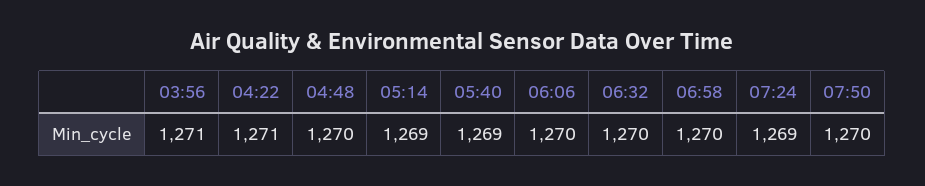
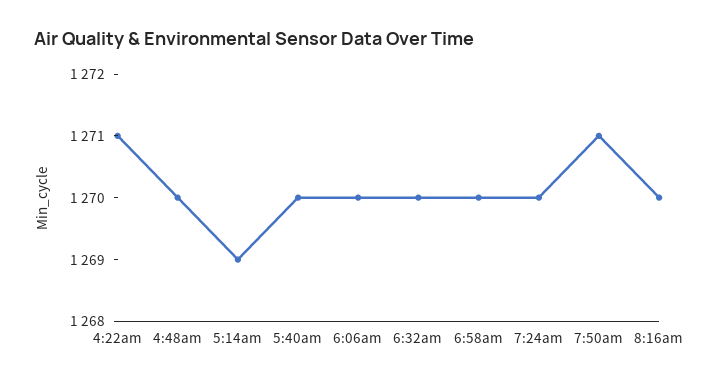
03:56: 1271 -> none
05:40: 1269 -> 1270
07:24: 1269 -> 1270
07:50: 1270 -> 1271
8:16am: none -> 1270

